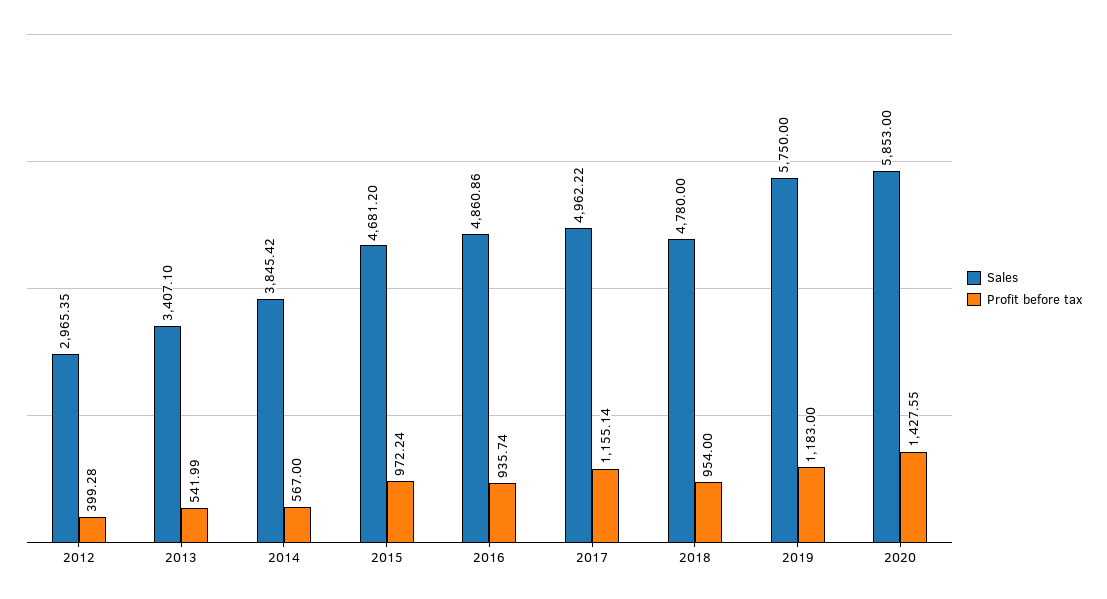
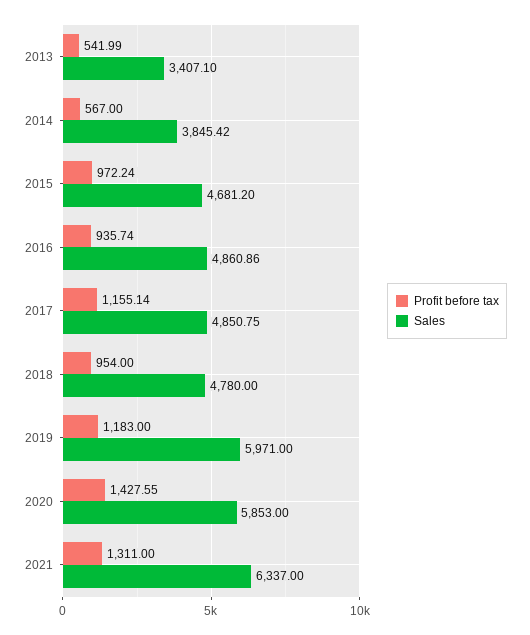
Sales, 2012: 2965.35 -> none
Profit before tax, 2012: 399.28 -> none
Sales, 2017: 4962.22 -> 4850.75
Sales, 2019: 5750 -> 5971
Profit before tax, 2021: none -> 1311
Sales, 2021: none -> 6337

